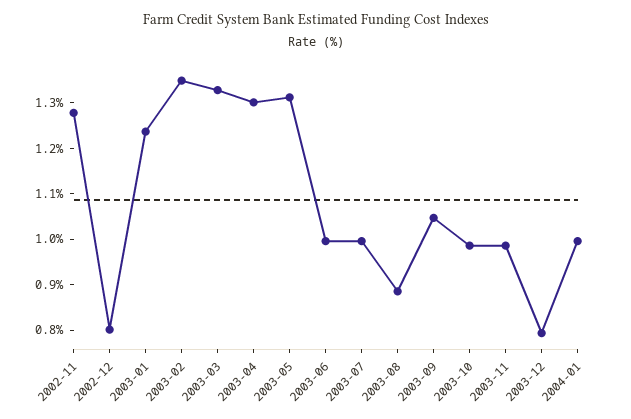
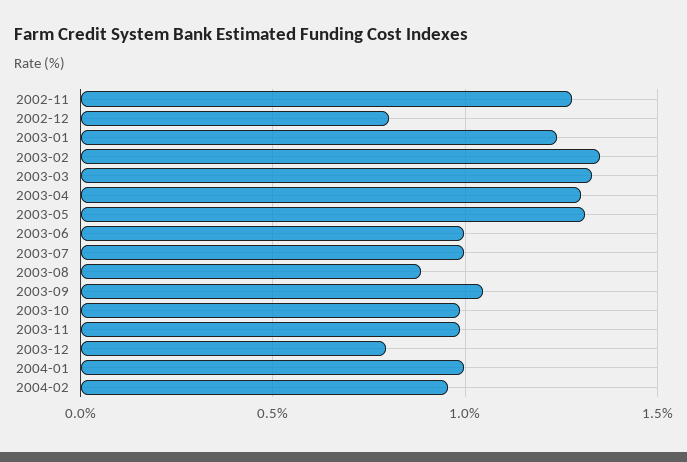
2004-02: none -> 0.95

